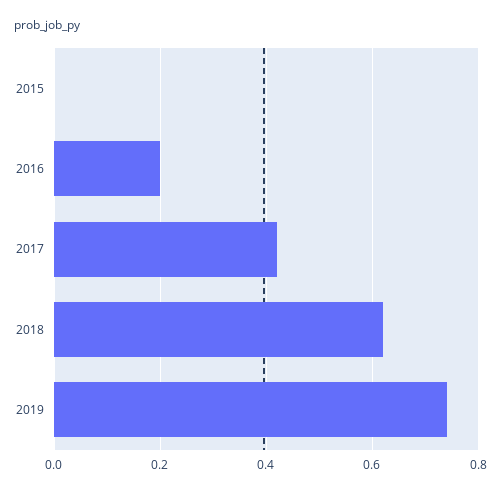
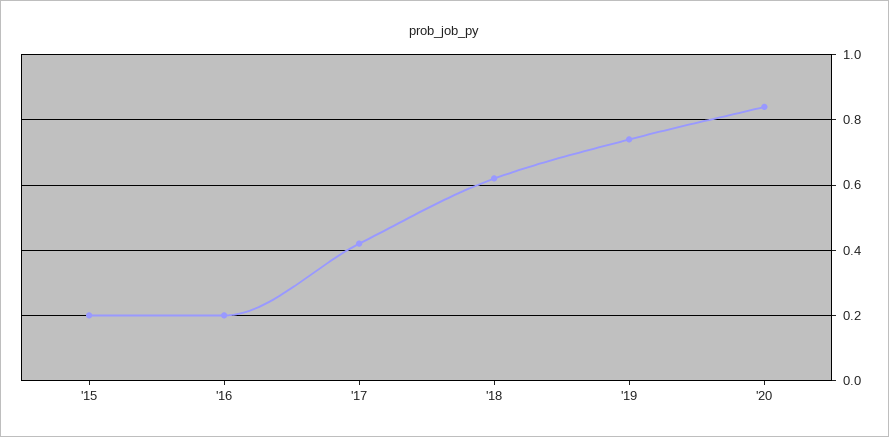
2015: 0 -> 0.2
'20: none -> 0.85

